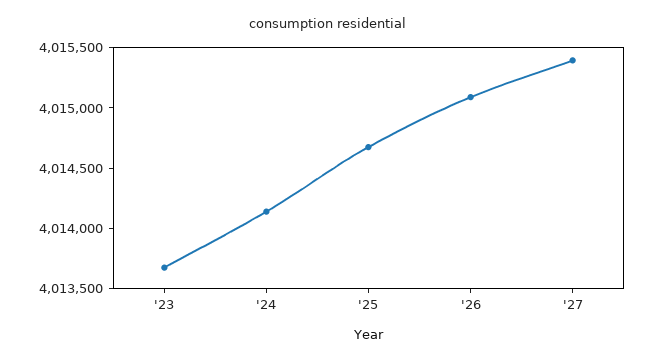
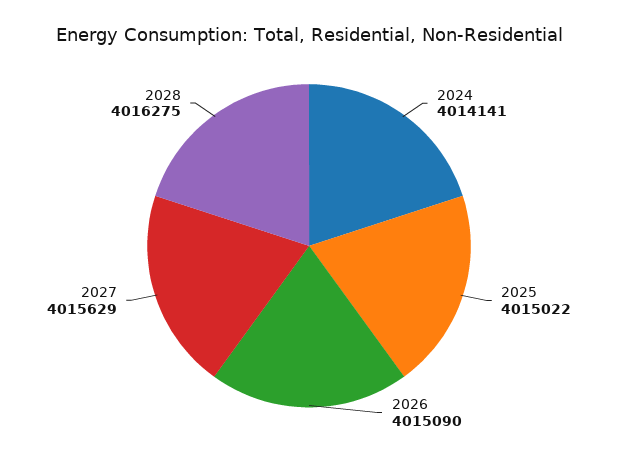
'23: 4013700 -> none
'25: 4014700 -> 4015022
'27: 4015400 -> 4015629
2028: none -> 4016275

